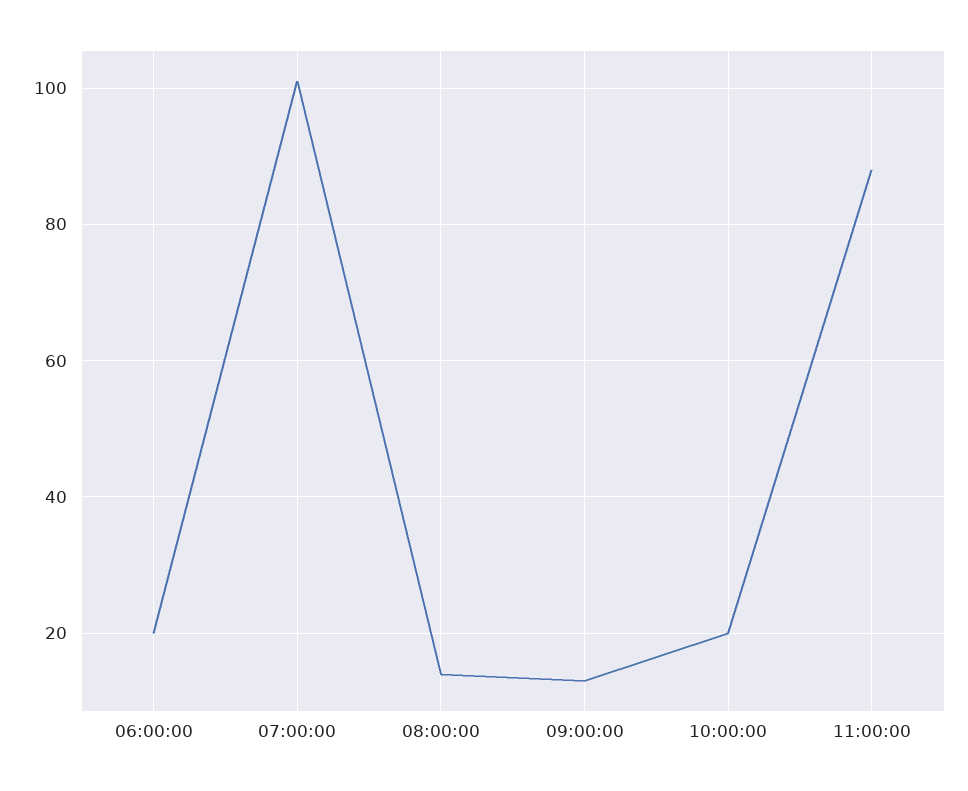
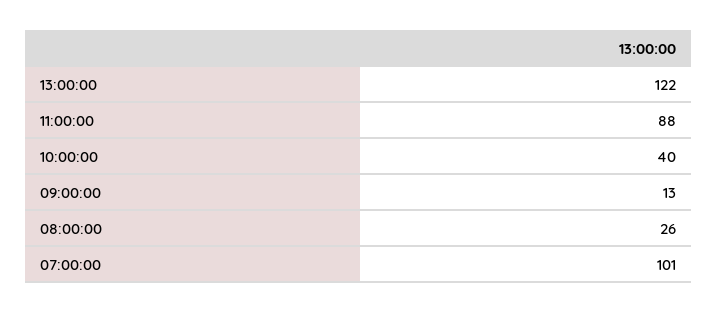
06:00:00: 20 -> none
08:00:00: 15 -> 26
10:00:00: 20 -> 40
13:00:00: none -> 122

